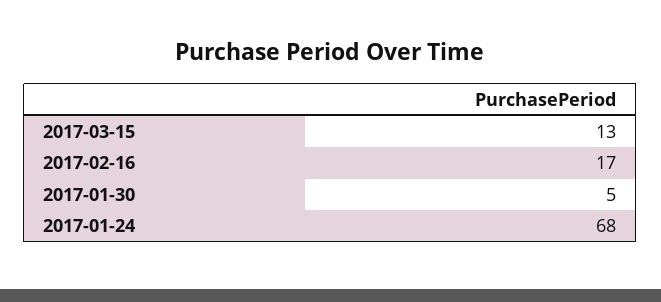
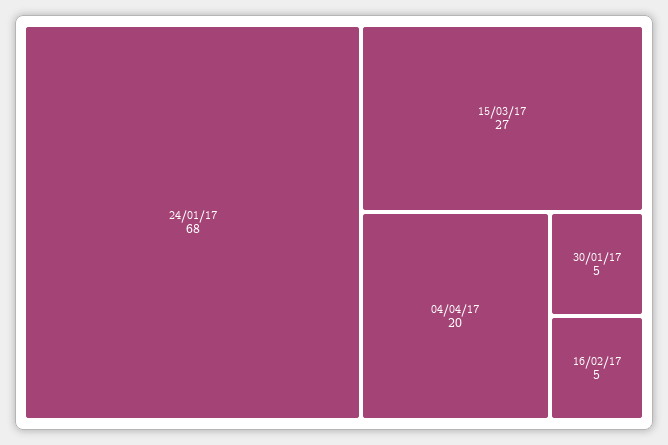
2017-03-15: 13 -> 27
2017-02-16: 17 -> 5
04/04/17: none -> 20

